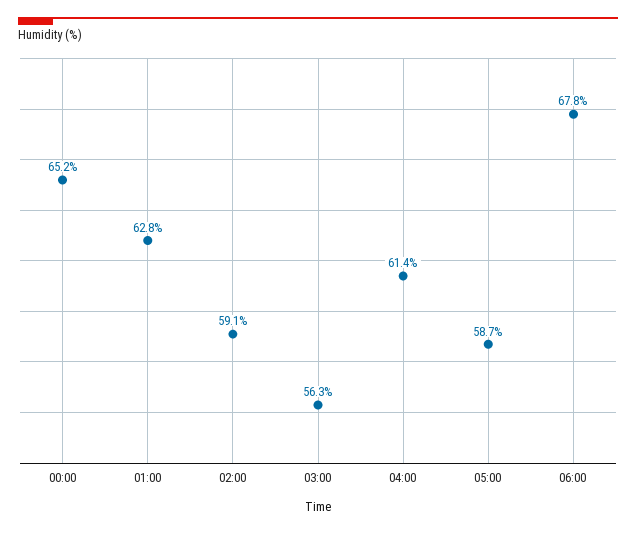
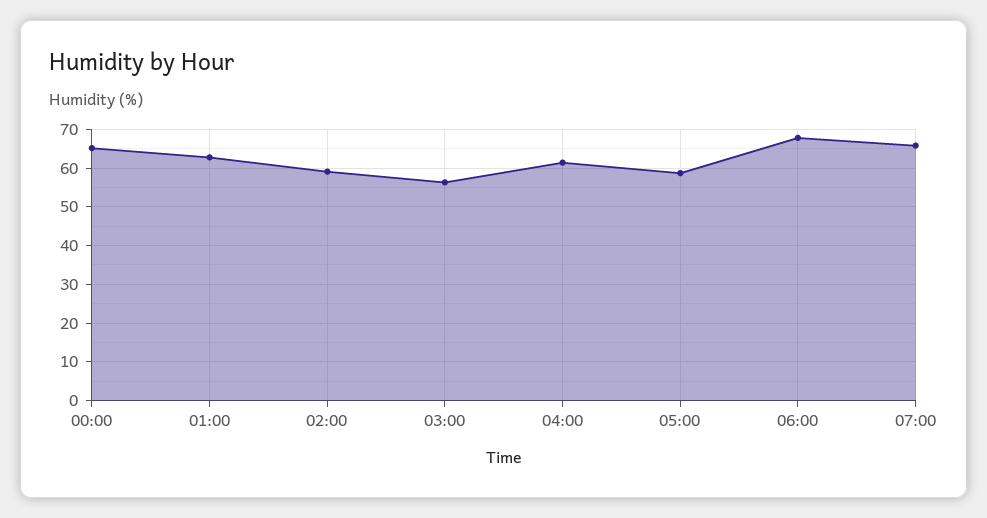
07:00: none -> 66

